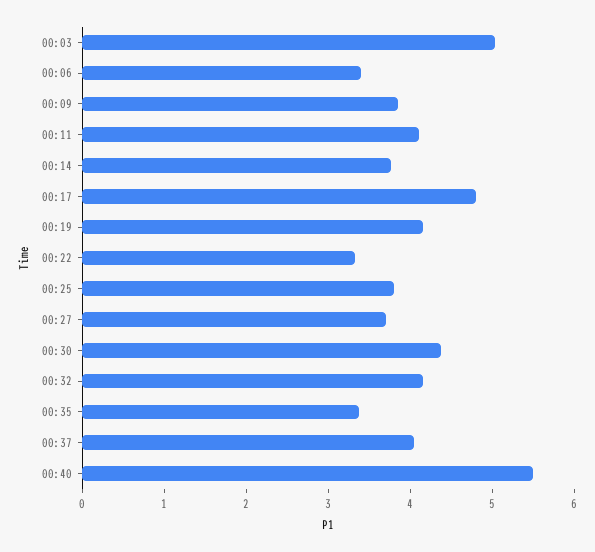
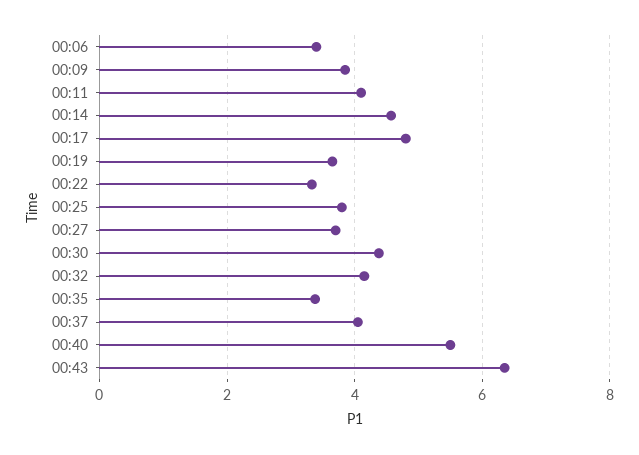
00:03: 5 -> none
00:14: 3.8 -> 4.6
00:19: 4.2 -> 3.6
00:43: none -> 6.4

